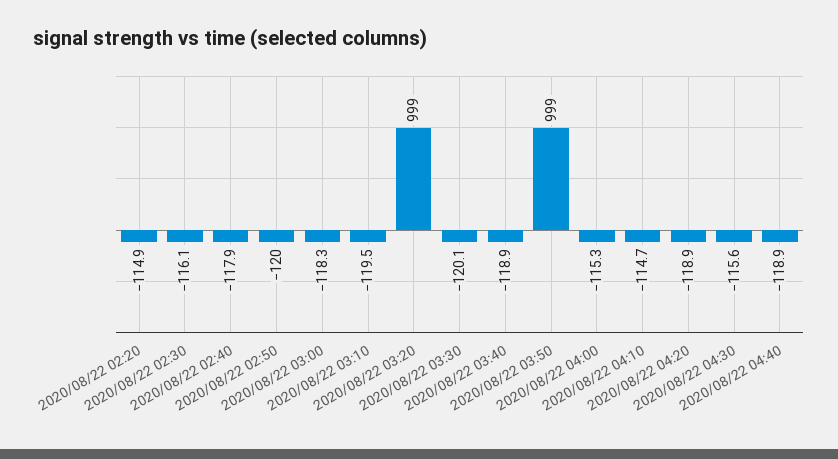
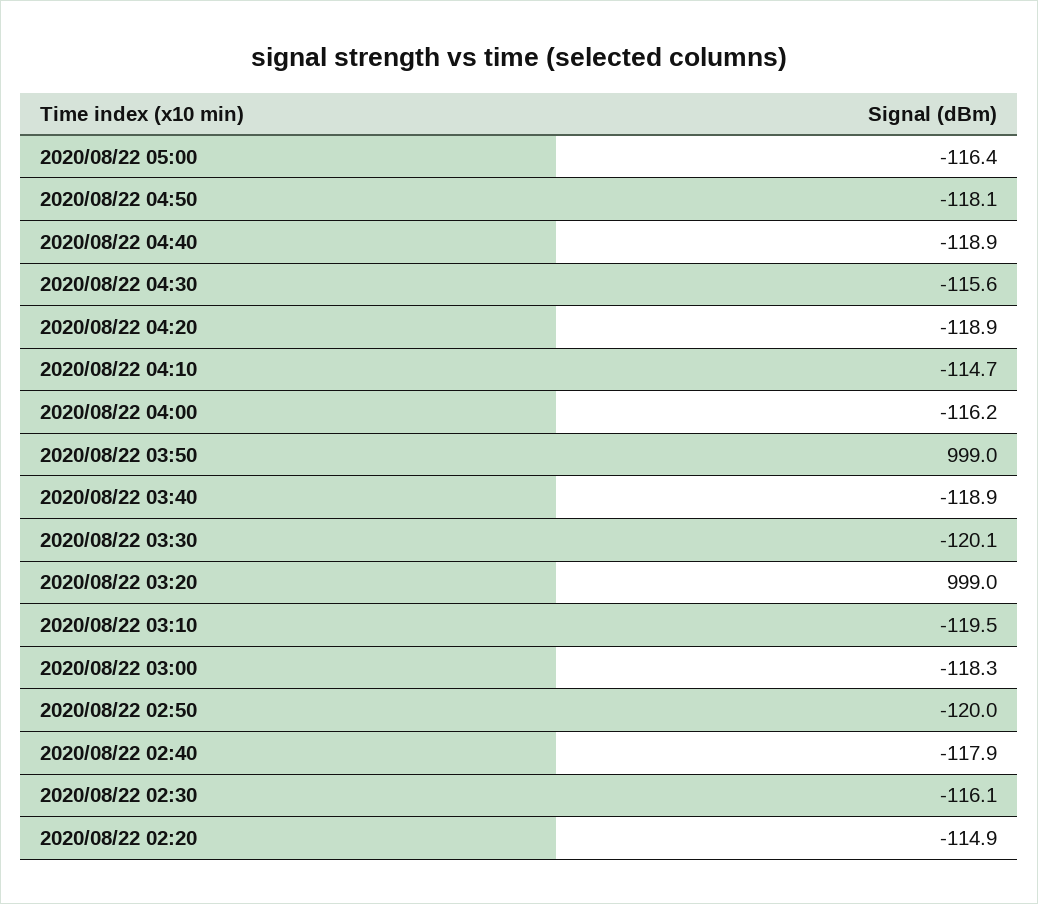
2020/08/22 04:00: -115.3 -> -116.2
2020/08/22 05:00: none -> -116.4
2020/08/22 04:50: none -> -118.1

